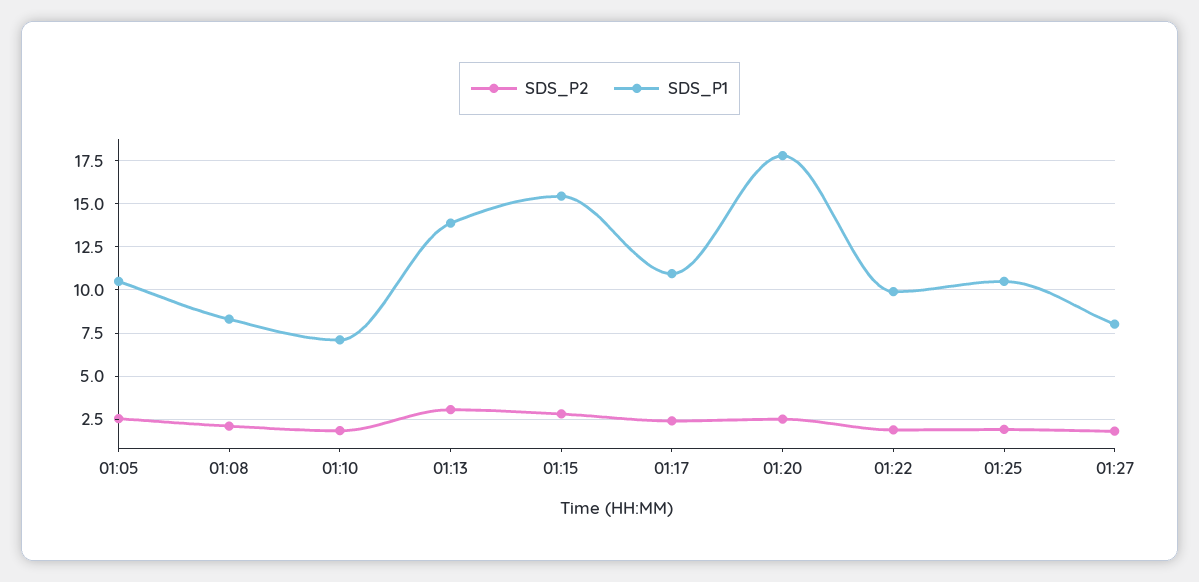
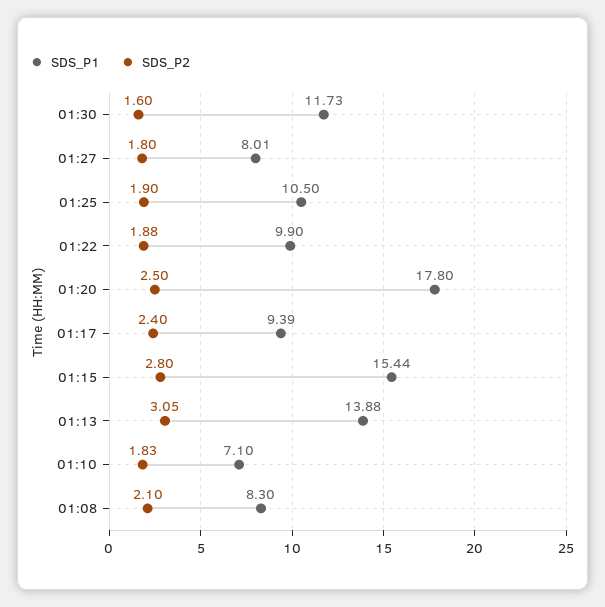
SDS_P2, 01:05: 2.5 -> none
SDS_P1, 01:05: 10.5 -> none
SDS_P1, 01:17: 11 -> 9.39
SDS_P1, 01:30: none -> 11.73
SDS_P2, 01:30: none -> 1.6

